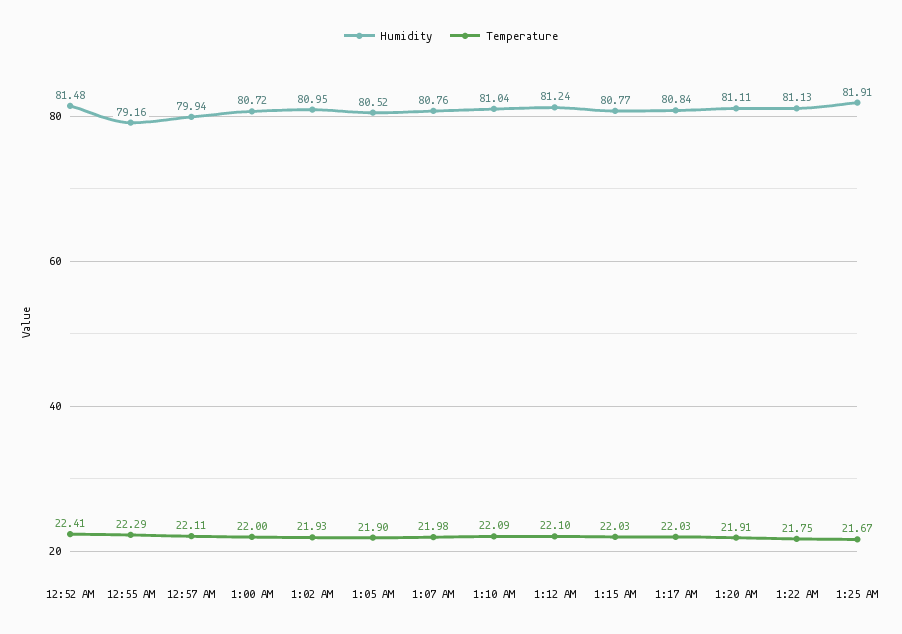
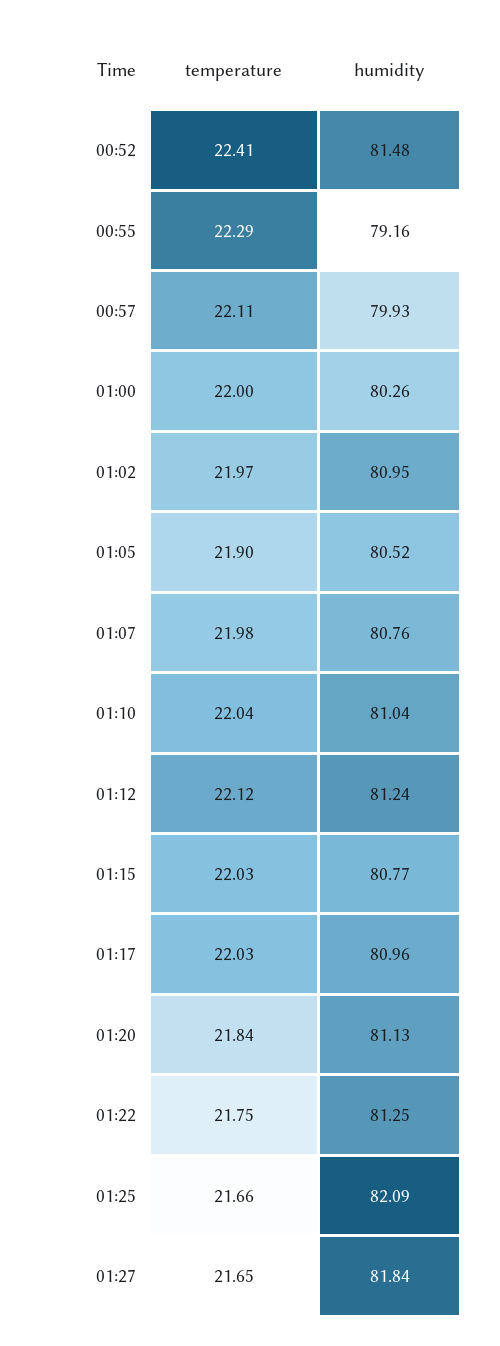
Humidity, 12:57 AM: 79.94 -> 79.93
Humidity, 1:00 AM: 80.72 -> 80.26
Temperature, 1:02 AM: 21.93 -> 21.97
Temperature, 1:10 AM: 22.09 -> 22.04
Temperature, 1:12 AM: 22.1 -> 22.12
Humidity, 1:17 AM: 80.84 -> 80.96
Humidity, 1:20 AM: 81.11 -> 81.13
Temperature, 1:20 AM: 21.91 -> 21.84
Humidity, 1:22 AM: 81.13 -> 81.25
Humidity, 1:25 AM: 81.91 -> 82.09
Temperature, 1:25 AM: 21.67 -> 21.66
Temperature, 01:27: none -> 21.65
Humidity, 01:27: none -> 81.84

